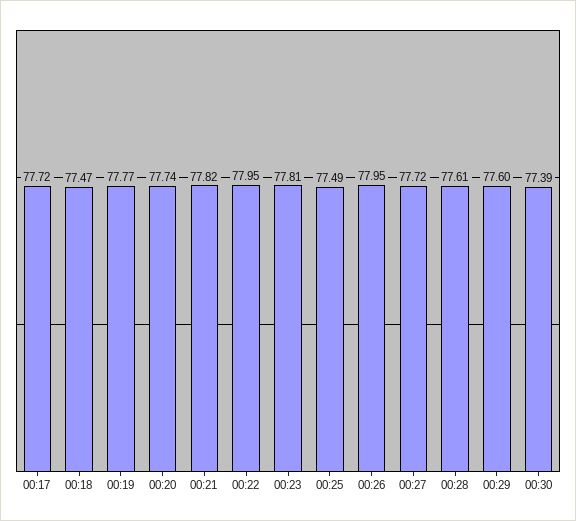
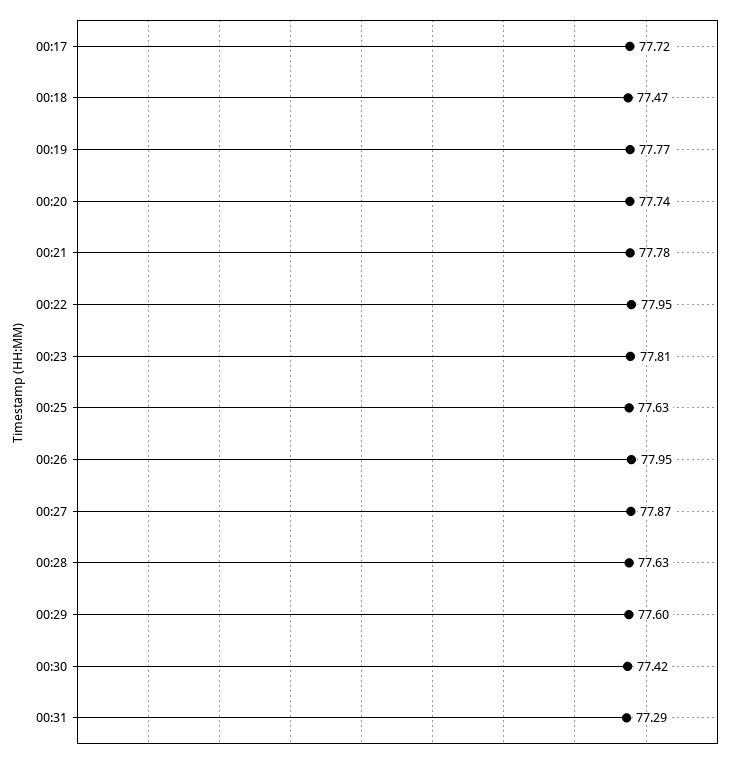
00:21: 77.82 -> 77.78
00:25: 77.49 -> 77.63
00:27: 77.72 -> 77.87
00:28: 77.61 -> 77.63
00:30: 77.39 -> 77.42
00:31: none -> 77.29

